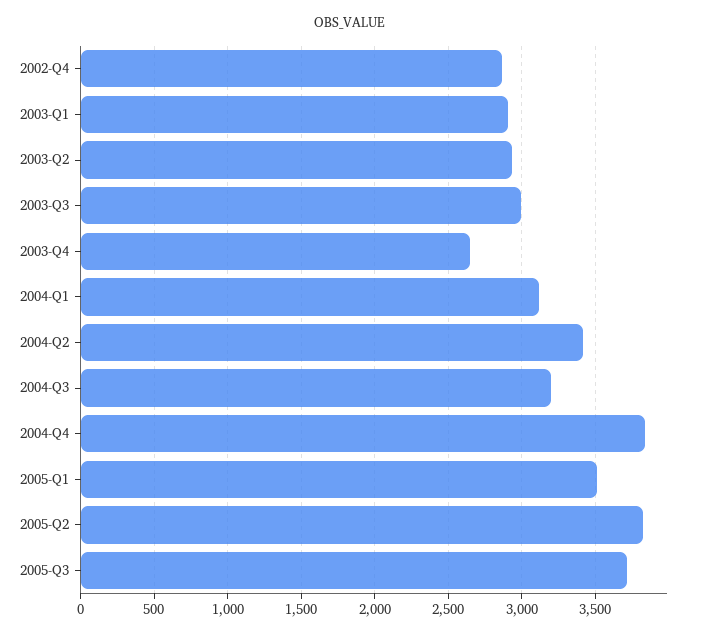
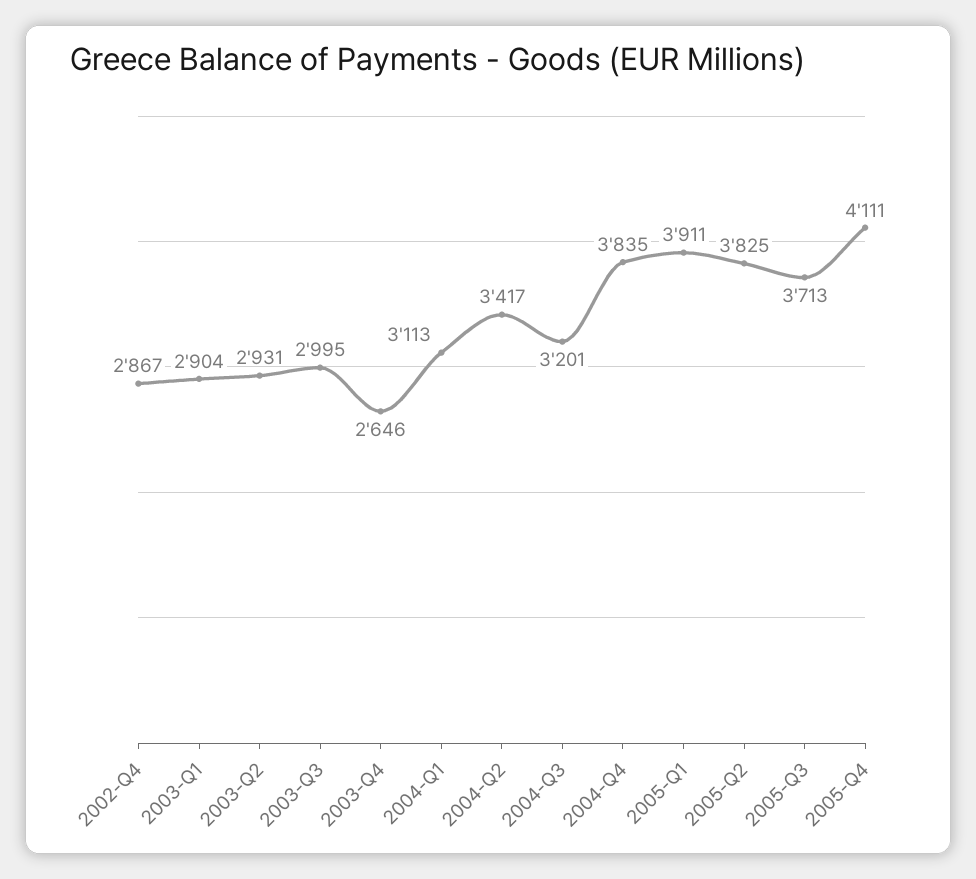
2005-Q1: 3500 -> 3911
2005-Q4: none -> 4111

